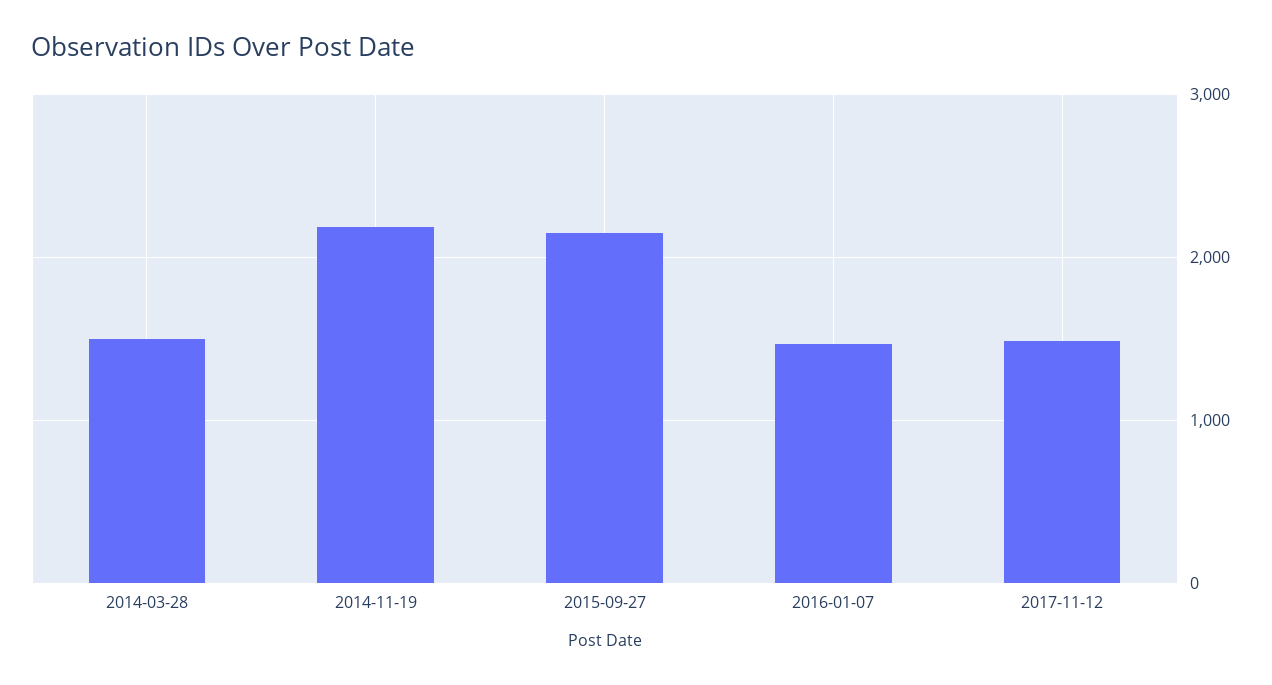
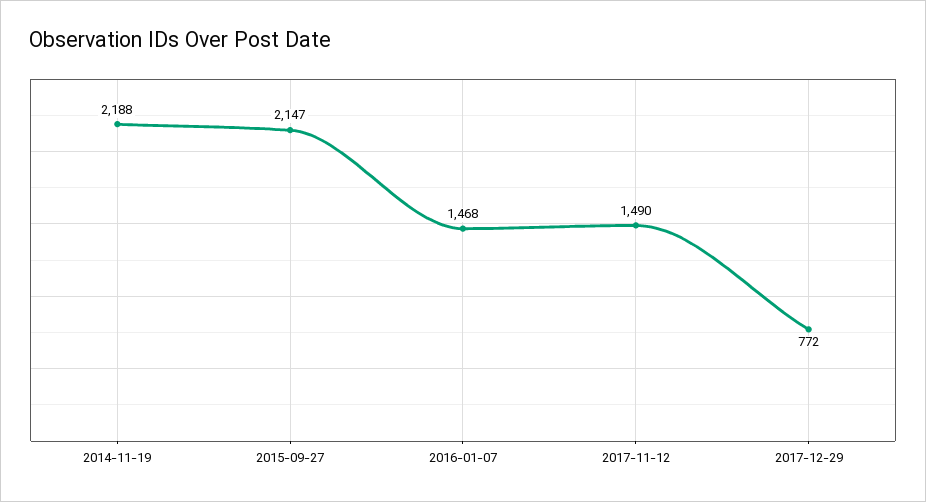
2014-03-28: 1500 -> none
2017-12-29: none -> 772

